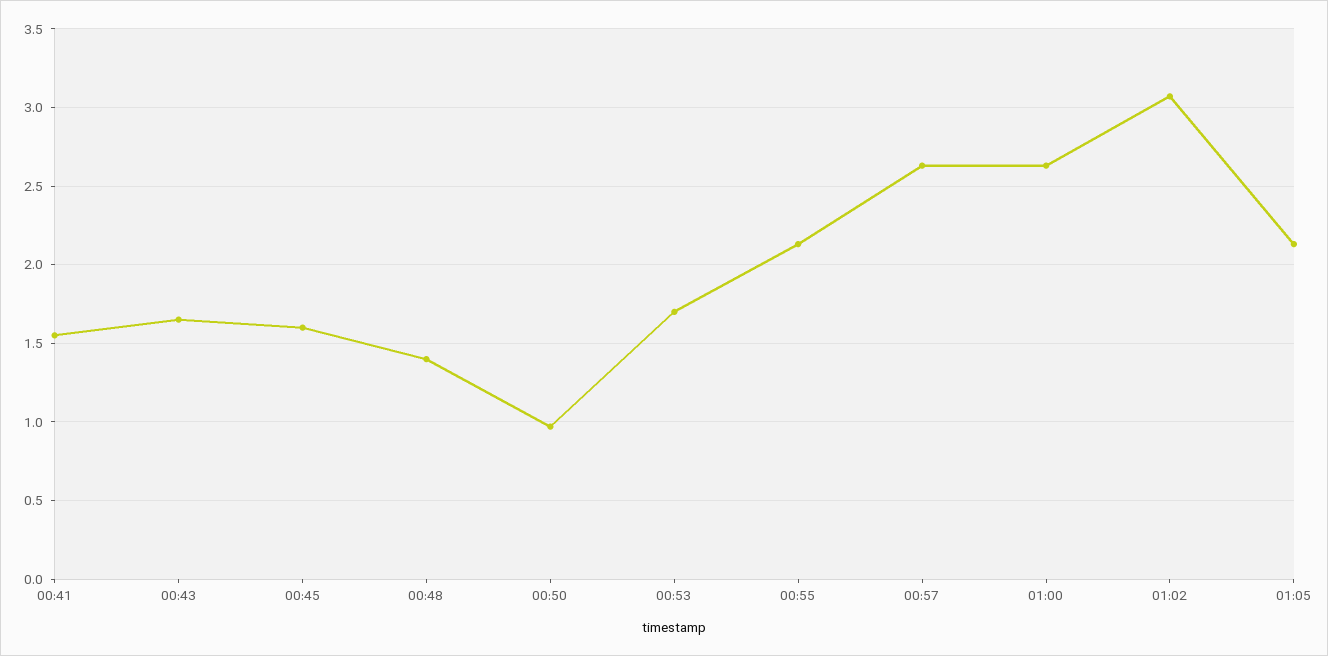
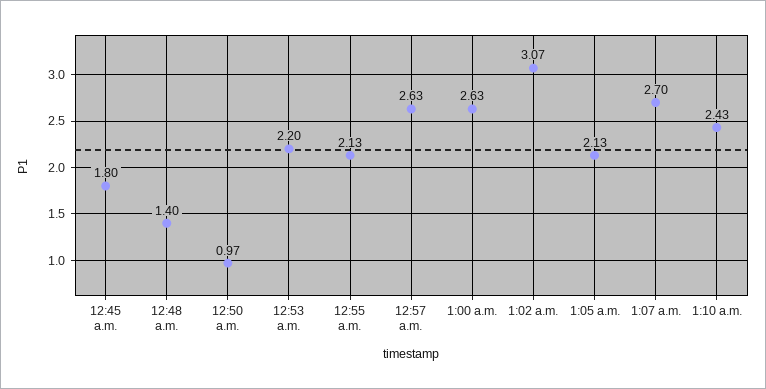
00:41: 1.55 -> none
00:43: 1.65 -> none
00:45: 1.6 -> 1.8
00:53: 1.7 -> 2.2
1:07 a.m.: none -> 2.7
1:10 a.m.: none -> 2.43

